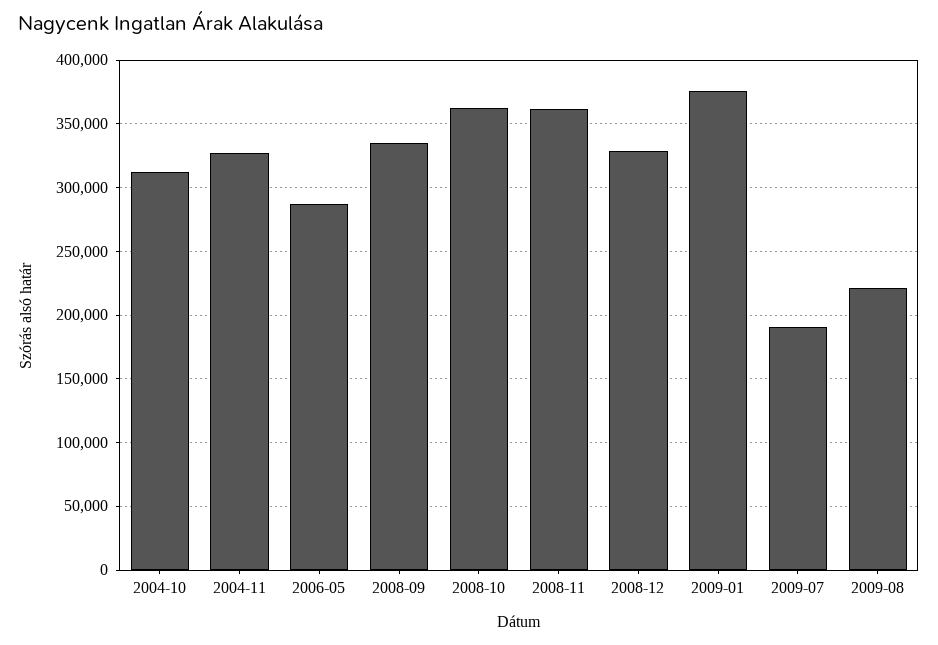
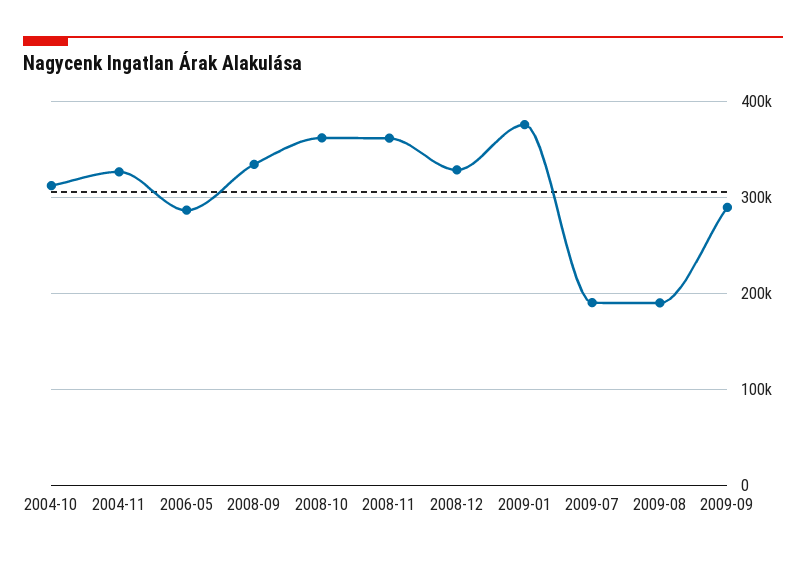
2009-08: 220000 -> 190000
2009-09: none -> 290000

